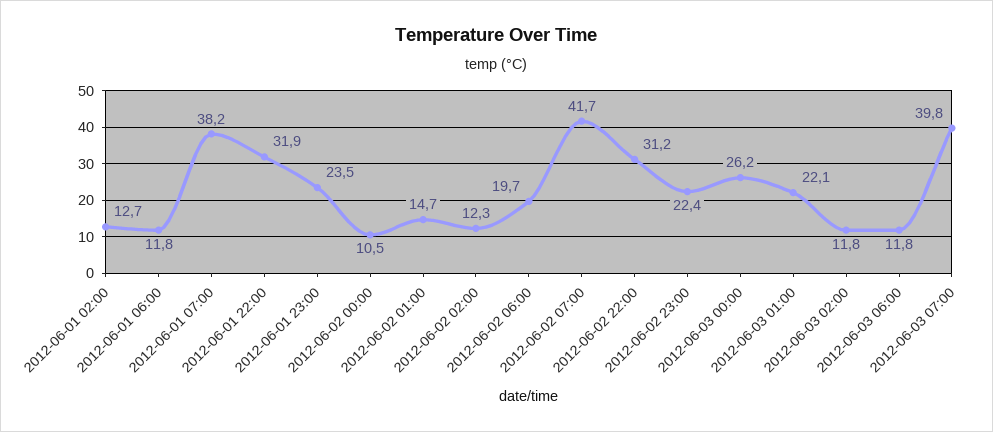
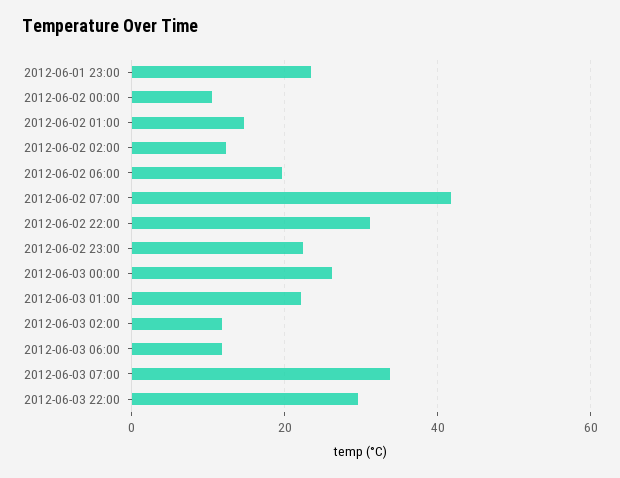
2012-06-01 02:00: 12.7 -> none
2012-06-01 06:00: 11.8 -> none
2012-06-01 07:00: 38.2 -> none
2012-06-01 22:00: 31.9 -> none
2012-06-03 07:00: 39.8 -> 34
2012-06-03 22:00: none -> 30

